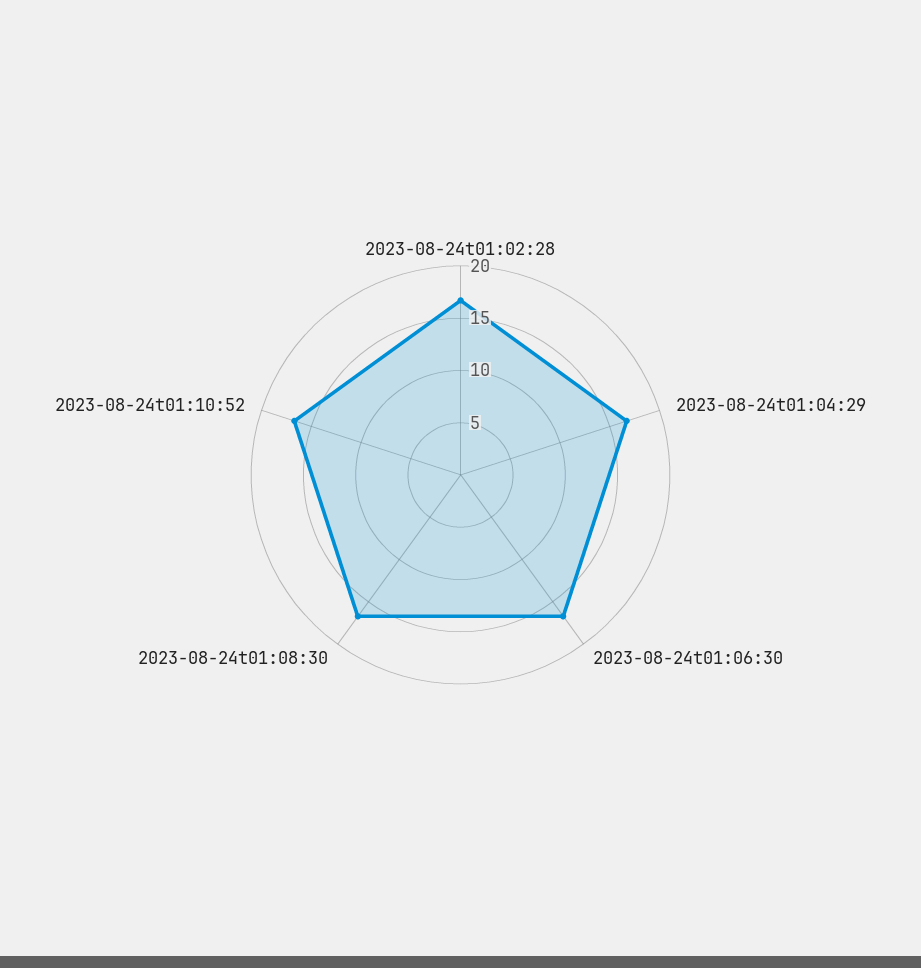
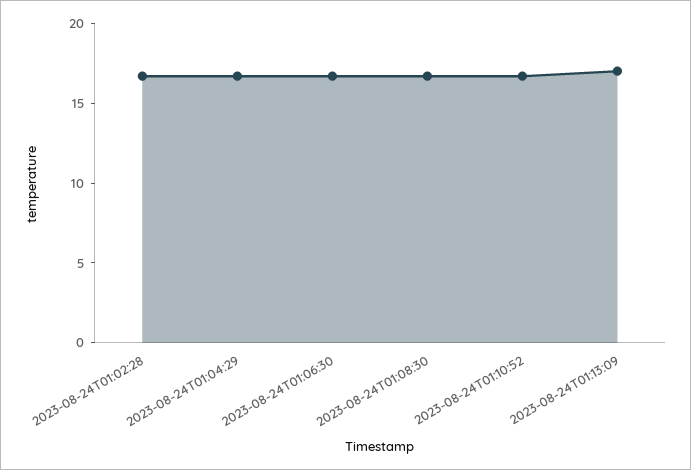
2023-08-24T01:13:09: none -> 17

